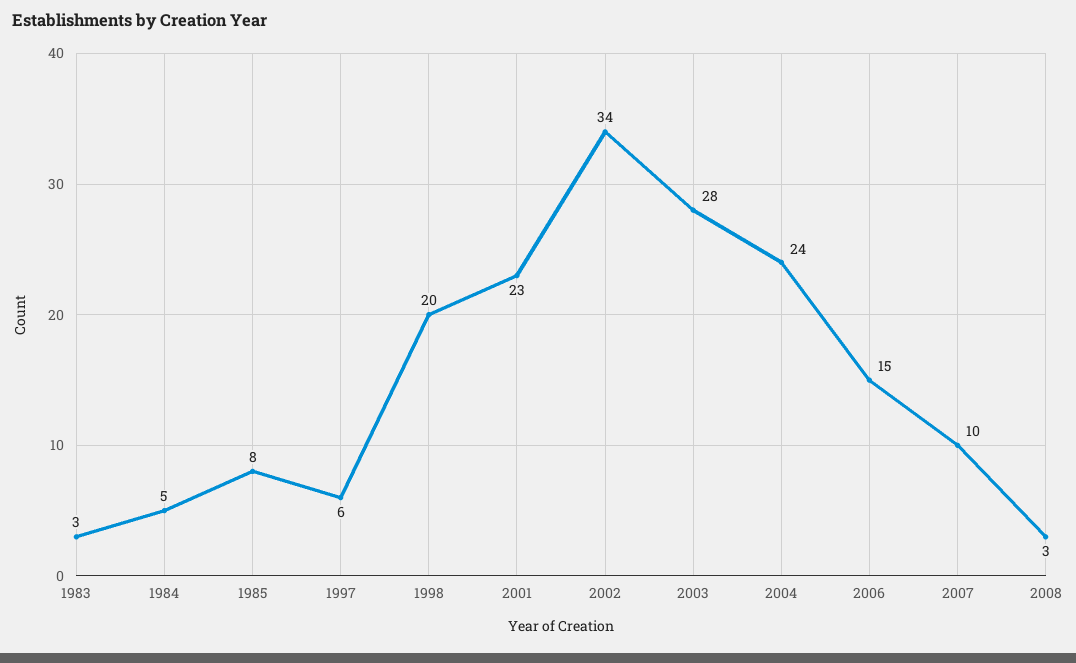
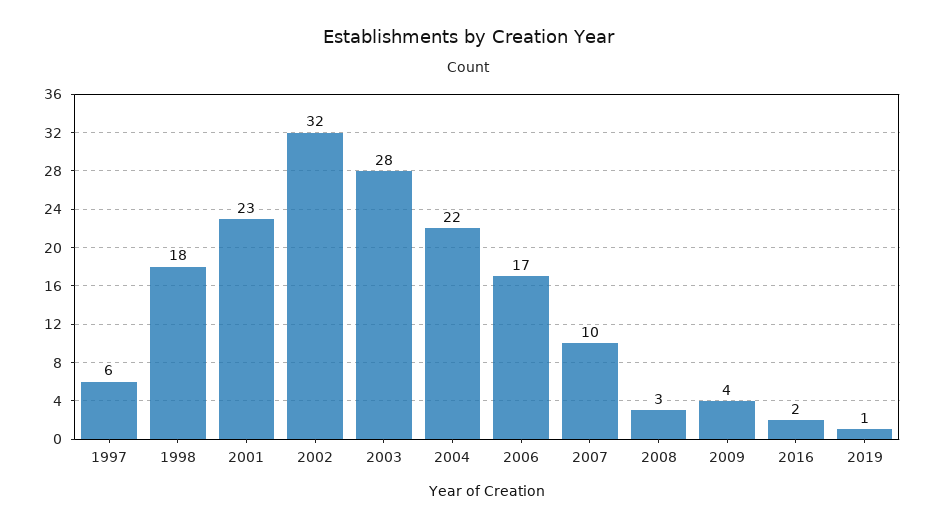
1983: 3 -> none
1984: 5 -> none
1985: 8 -> none
1998: 20 -> 18
2002: 34 -> 32
2004: 24 -> 22
2006: 15 -> 17
2009: none -> 4
2016: none -> 2
2019: none -> 1

